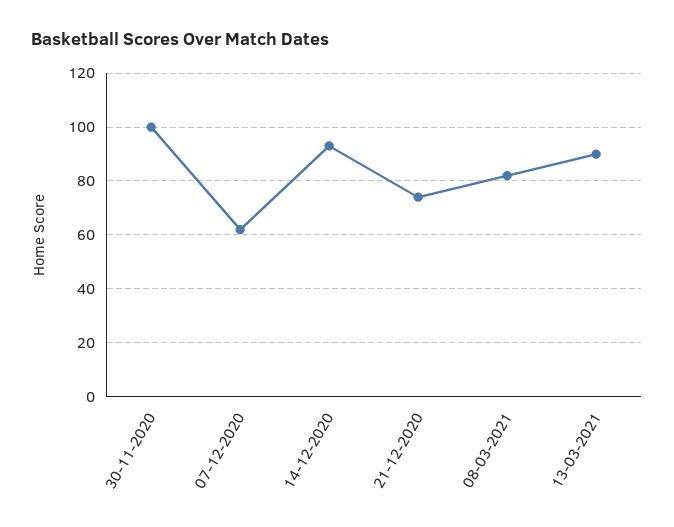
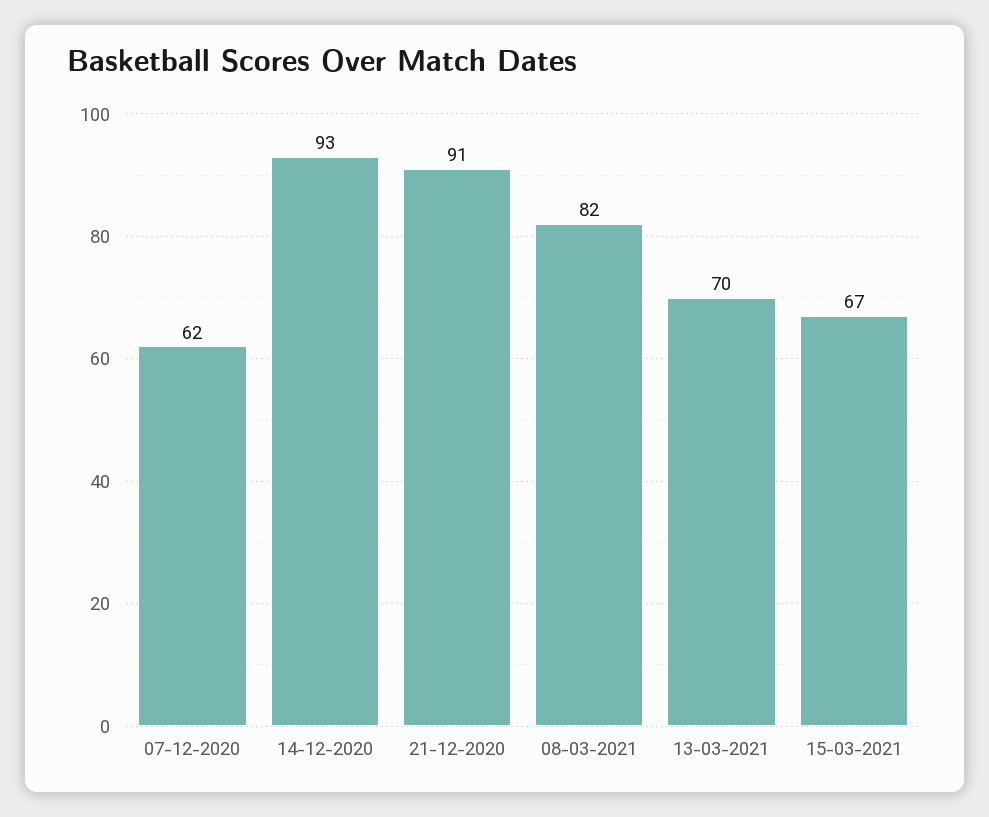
30-11-2020: 100 -> none
21-12-2020: 75 -> 91
13-03-2021: 90 -> 70
15-03-2021: none -> 67

